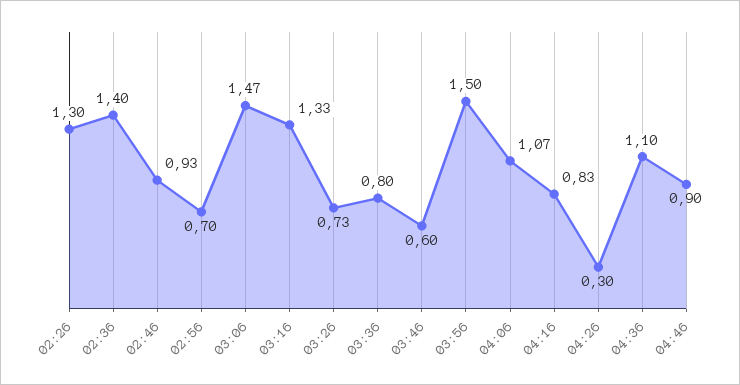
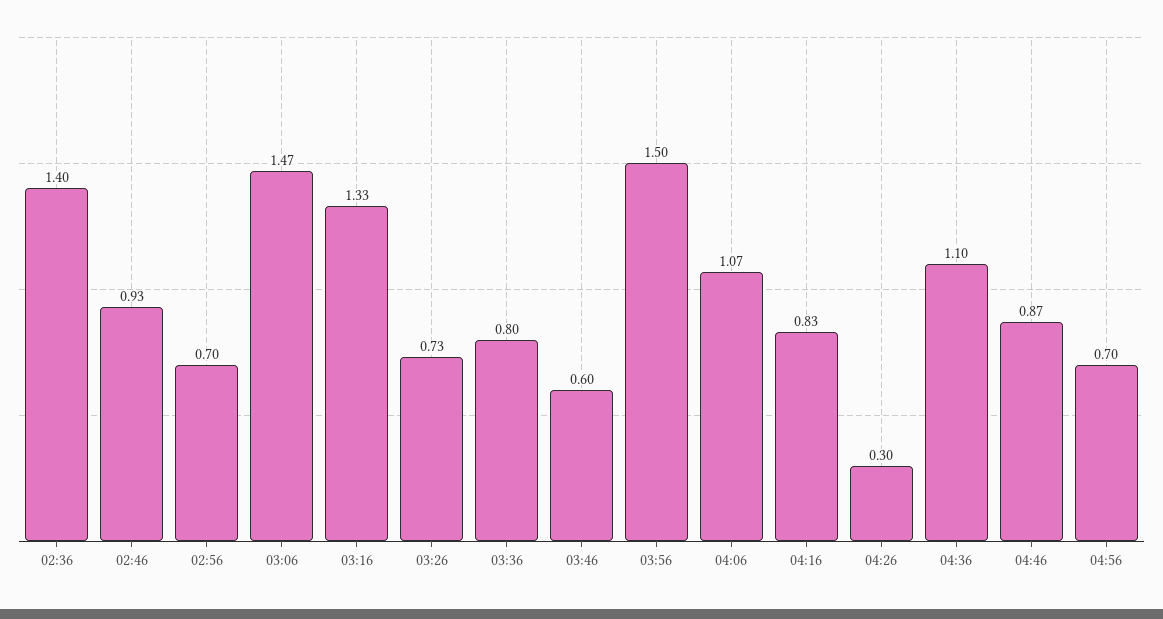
02:26: 1.3 -> none
04:46: 0.9 -> 0.87
04:56: none -> 0.7

